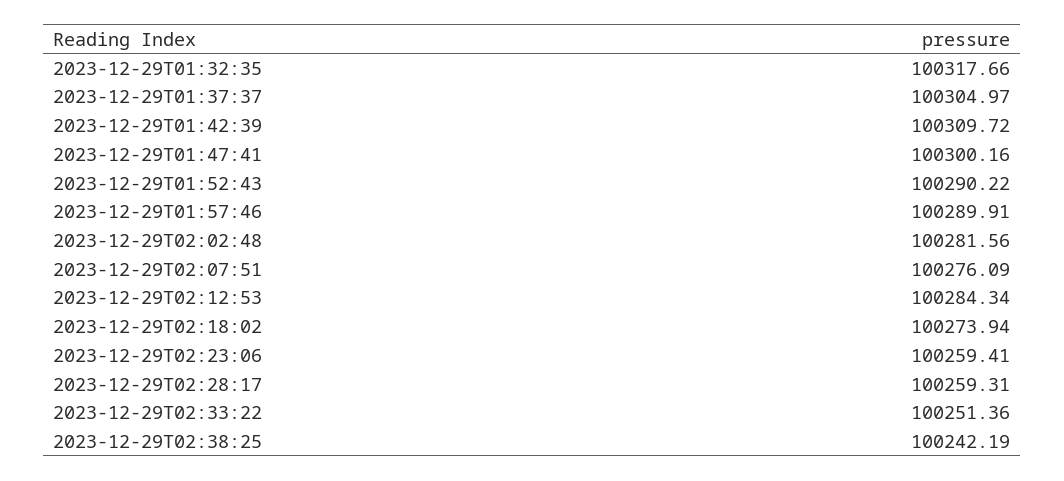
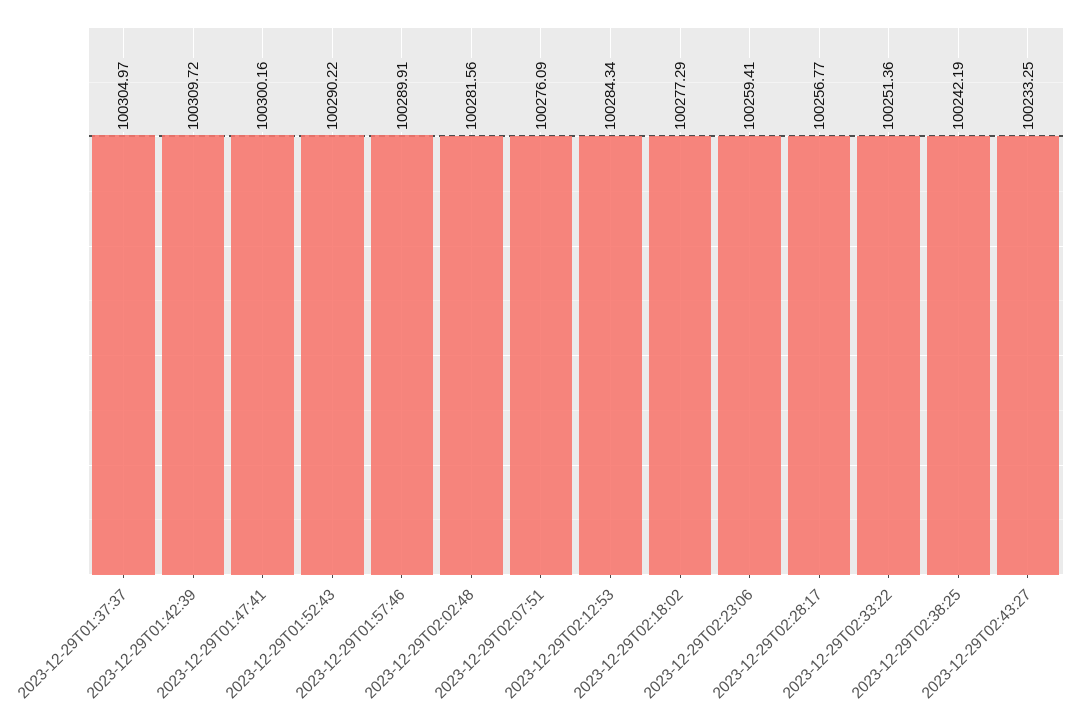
2023-12-29T01:32:35: 100317.66 -> none
2023-12-29T02:18:02: 100273.94 -> 100277.29
2023-12-29T02:28:17: 100259.31 -> 100256.77
2023-12-29T02:43:27: none -> 100233.25

